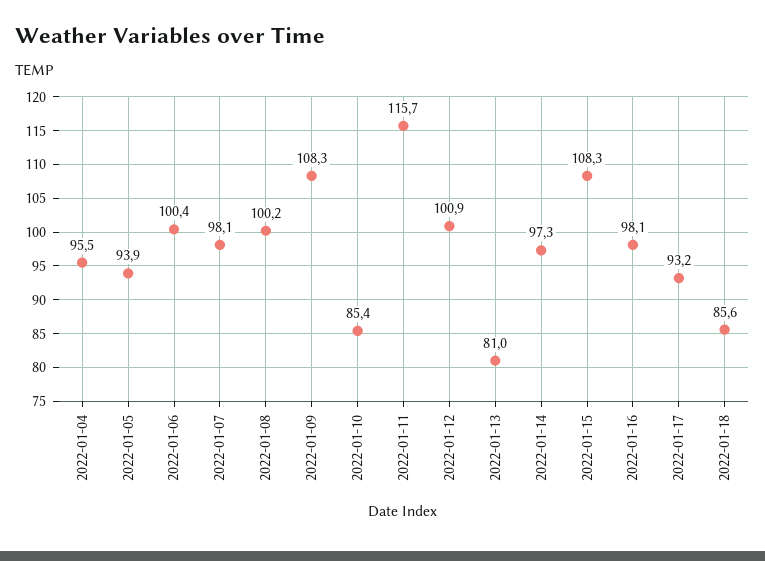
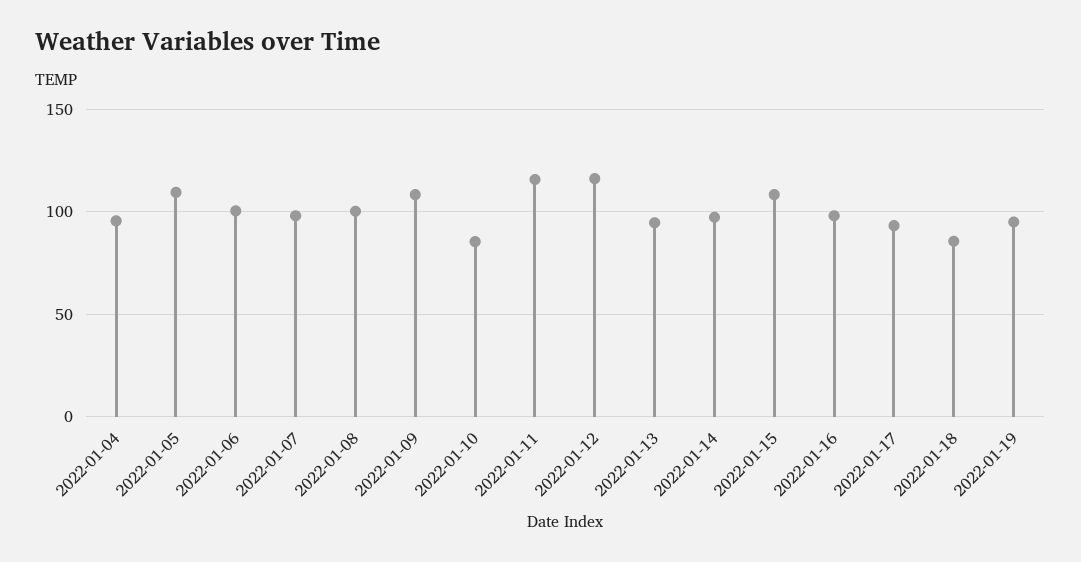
2022-01-05: 93.9 -> 110
2022-01-12: 100.9 -> 115
2022-01-13: 81 -> 95
2022-01-19: none -> 95

